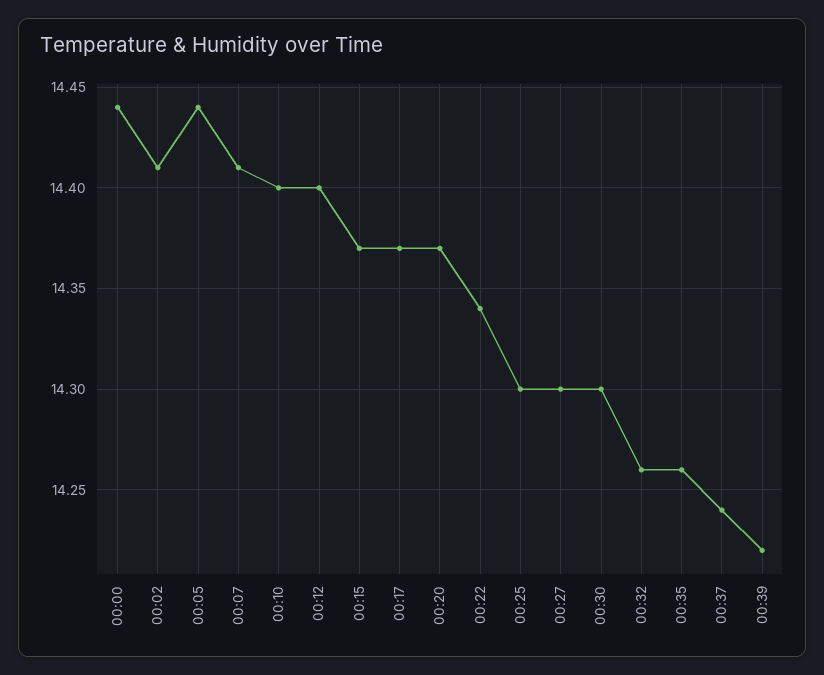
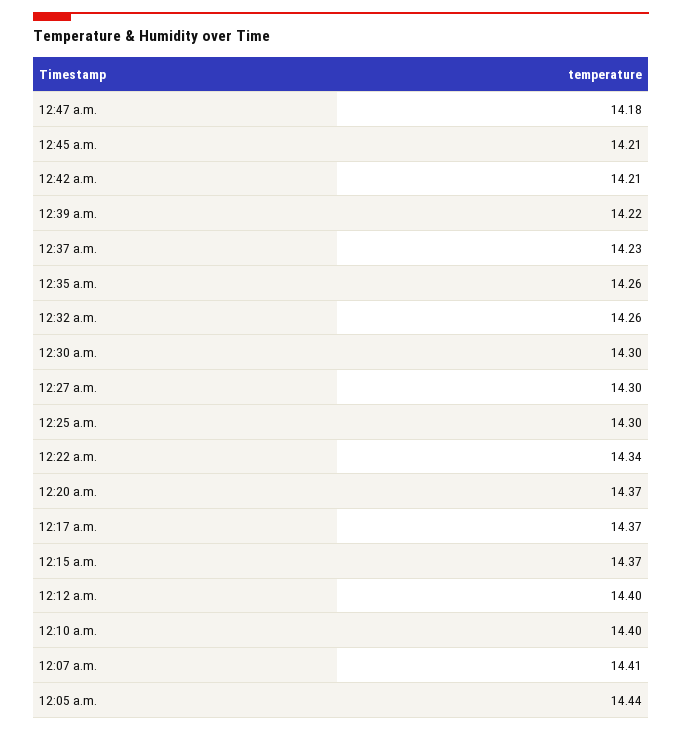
00:00: 14.44 -> none
00:02: 14.41 -> none
00:37: 14.24 -> 14.23
12:47 a.m.: none -> 14.18
12:45 a.m.: none -> 14.21
12:42 a.m.: none -> 14.21

